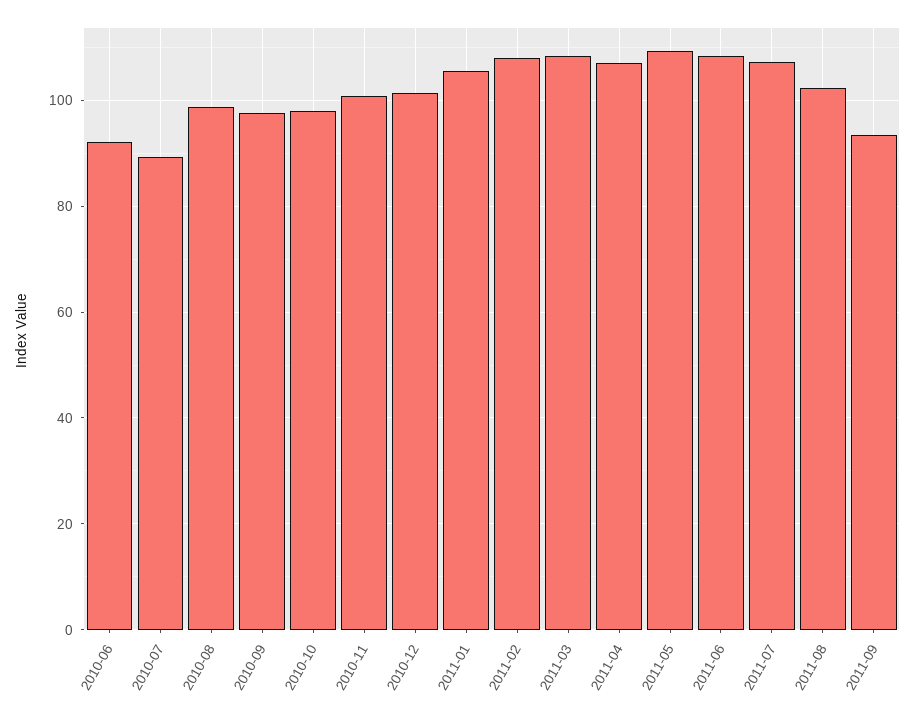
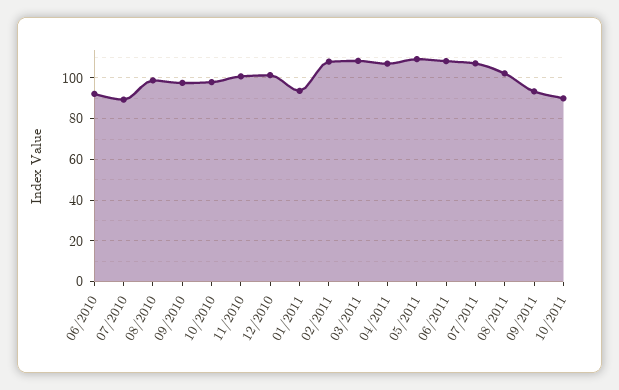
2011-01: 106 -> 95
10/2011: none -> 90

